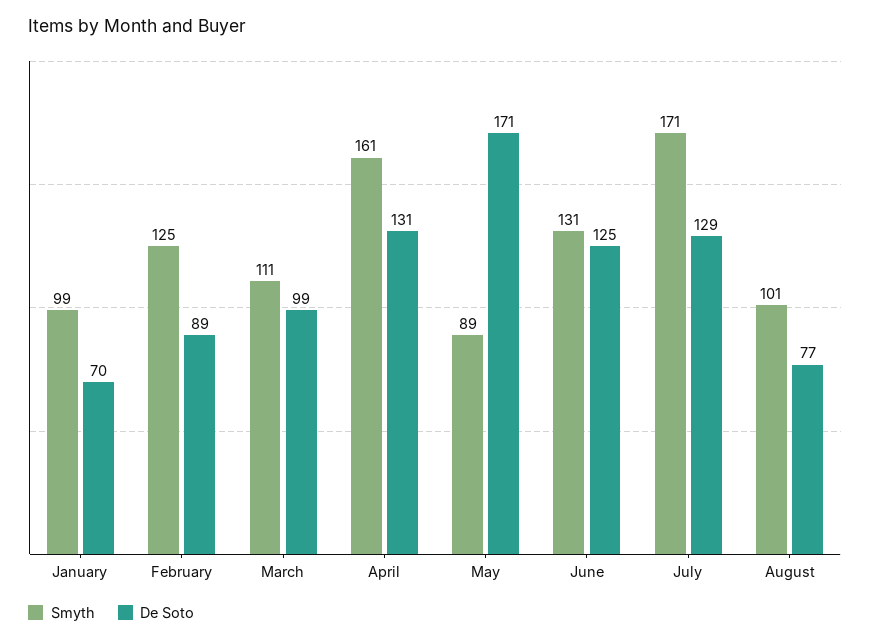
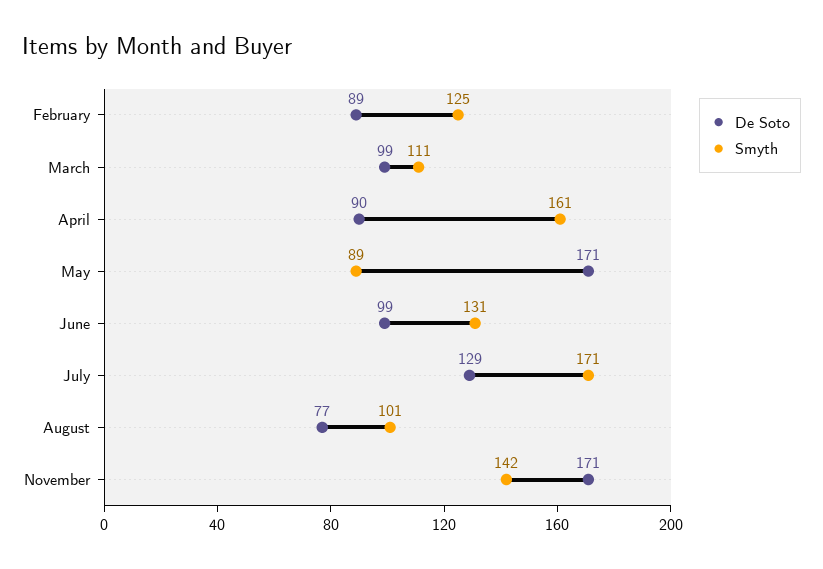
Smyth, January: 99 -> none
De Soto, January: 70 -> none
De Soto, April: 131 -> 90
De Soto, June: 125 -> 99
De Soto, November: none -> 171
Smyth, November: none -> 142

